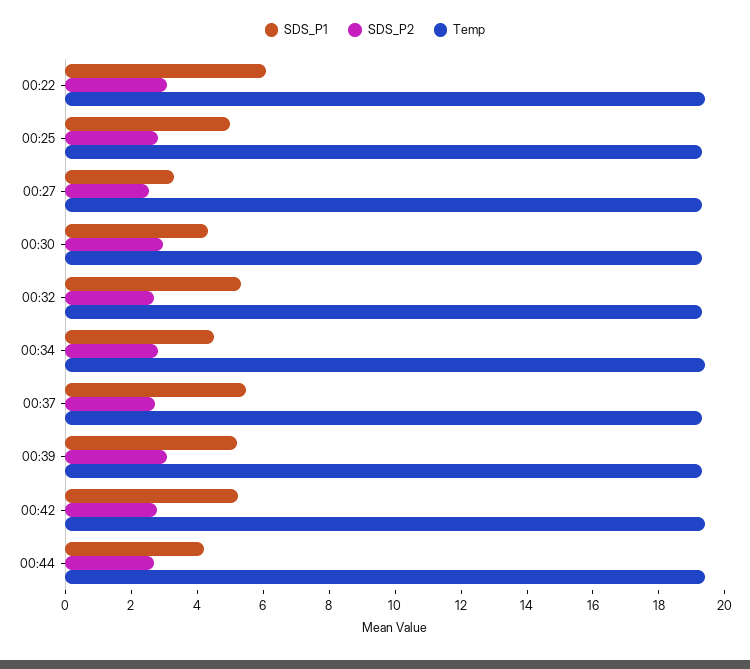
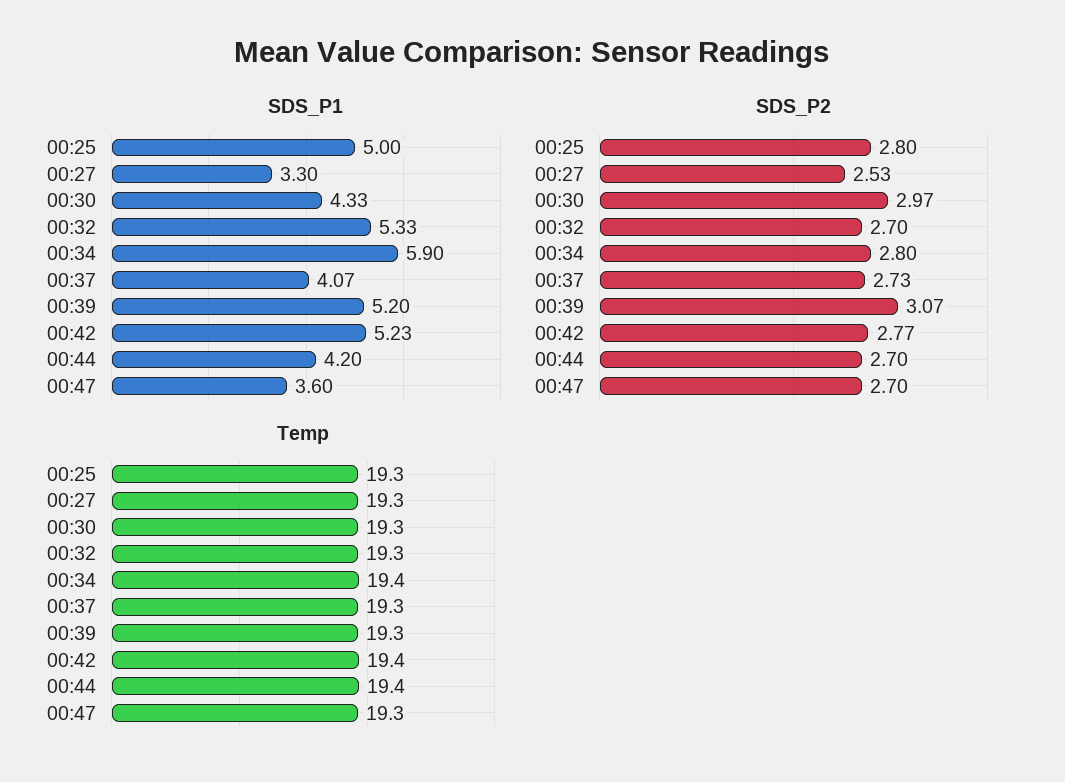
SDS_P1, 00:22: 6 -> none
SDS_P2, 00:22: 3 -> none
Temp, 00:22: 19.5 -> none
SDS_P1, 00:34: 4.5 -> 5.9
SDS_P1, 00:37: 5.5 -> 4.07
SDS_P1, 00:47: none -> 3.6
SDS_P2, 00:47: none -> 2.7
Temp, 00:47: none -> 19.3

